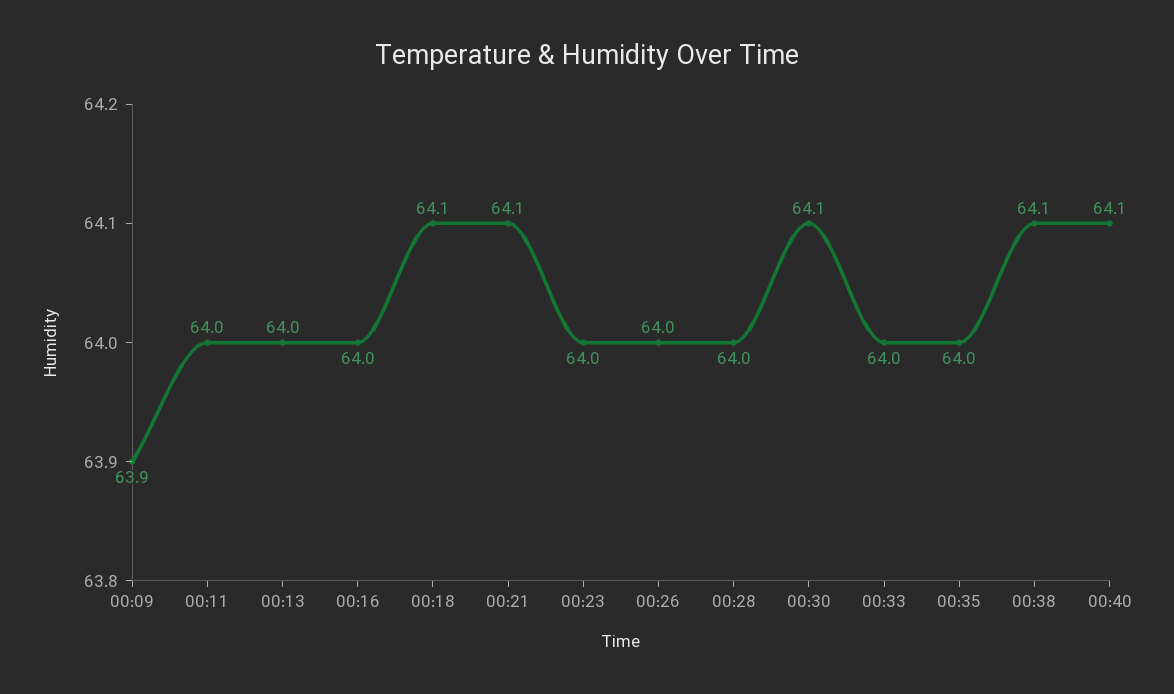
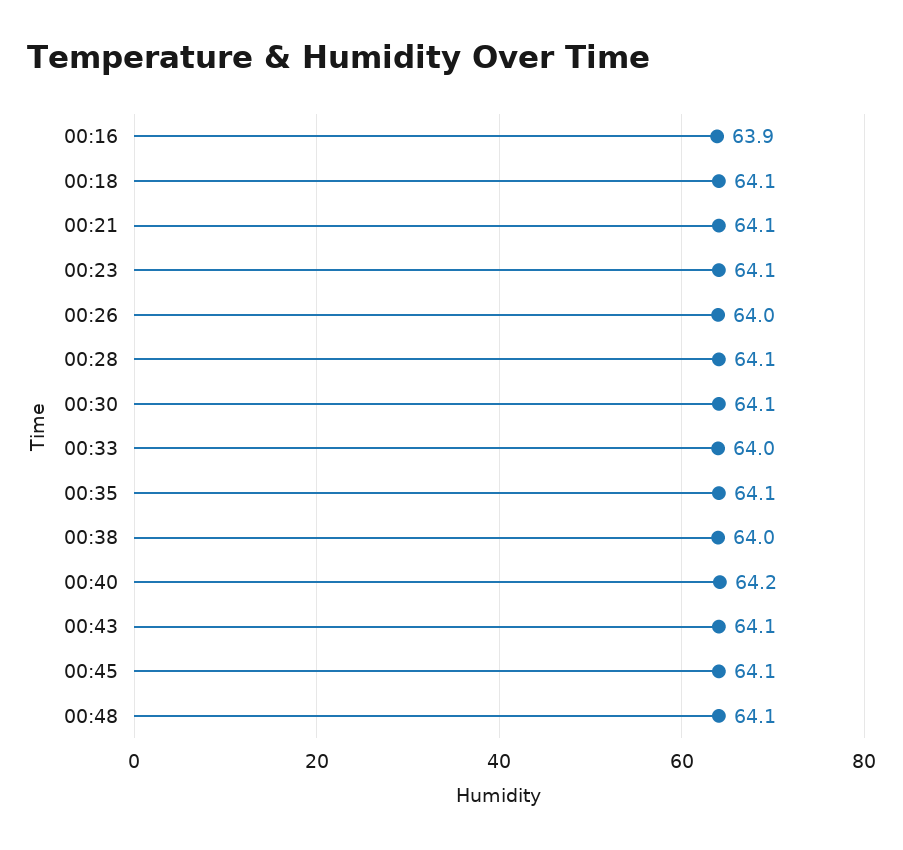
00:09: 63.9 -> none
00:11: 64 -> none
00:13: 64 -> none
00:16: 64 -> 63.9
00:23: 64 -> 64.1
00:28: 64 -> 64.1
00:35: 64 -> 64.1
00:38: 64.1 -> 64
00:40: 64.1 -> 64.2
00:43: none -> 64.1
00:45: none -> 64.1
00:48: none -> 64.1

